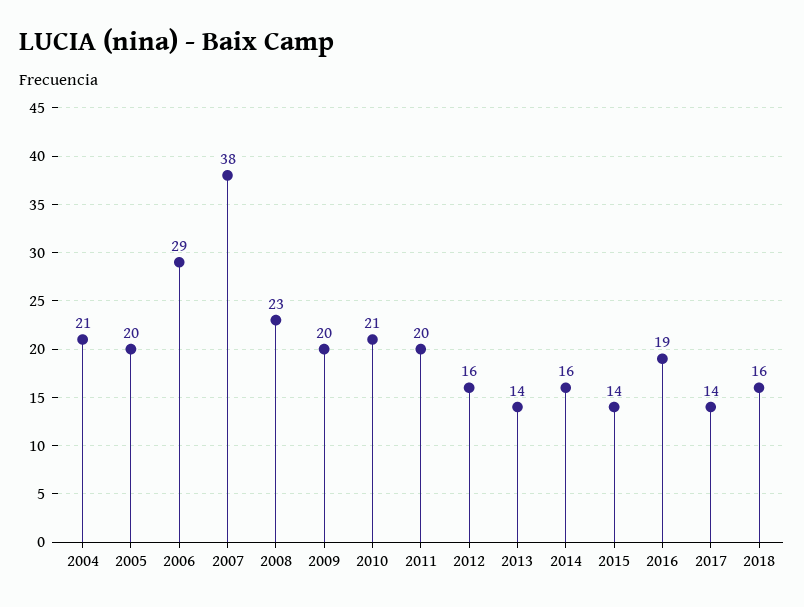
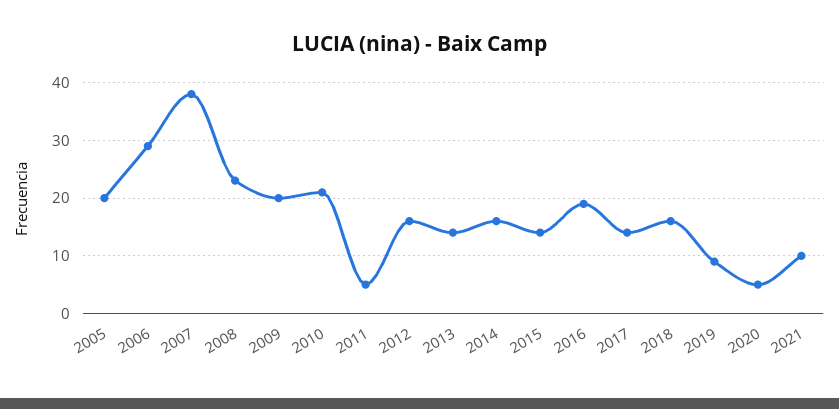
2004: 21 -> none
2011: 20 -> 5
2019: none -> 10
2020: none -> 5
2021: none -> 10

